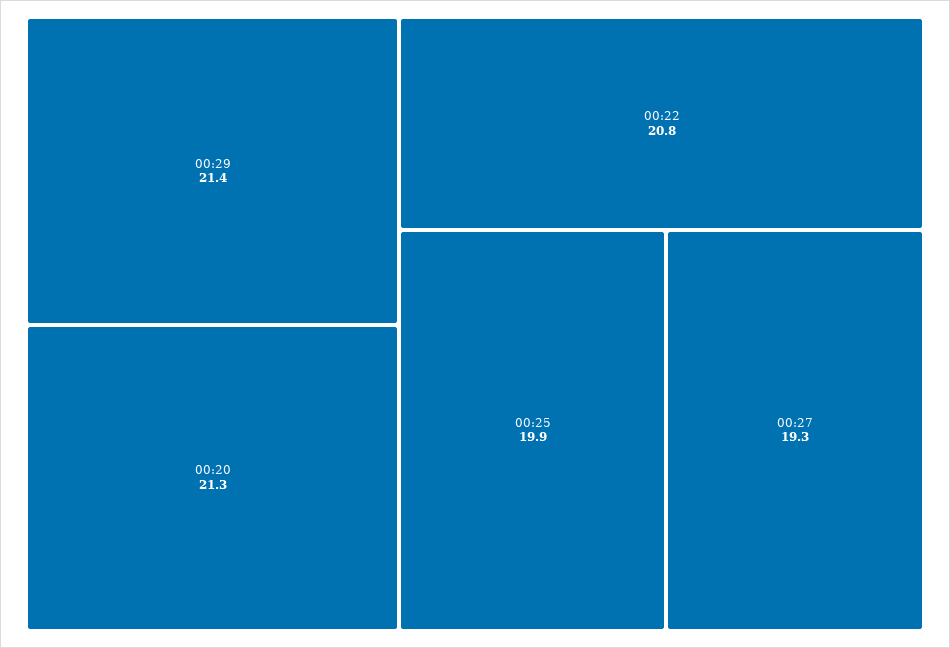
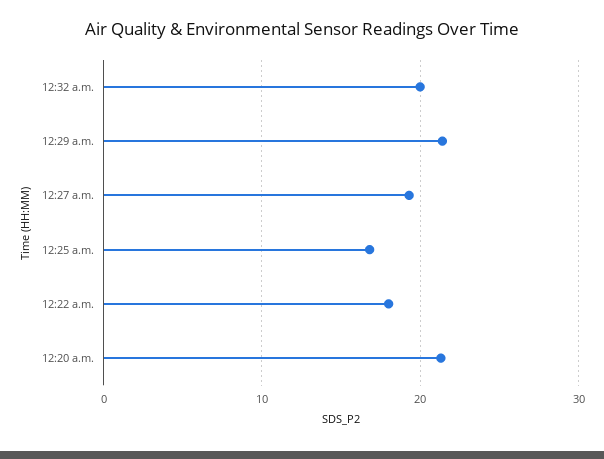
00:22: 20.8 -> 18
00:25: 19.9 -> 17
12:32 a.m.: none -> 20

